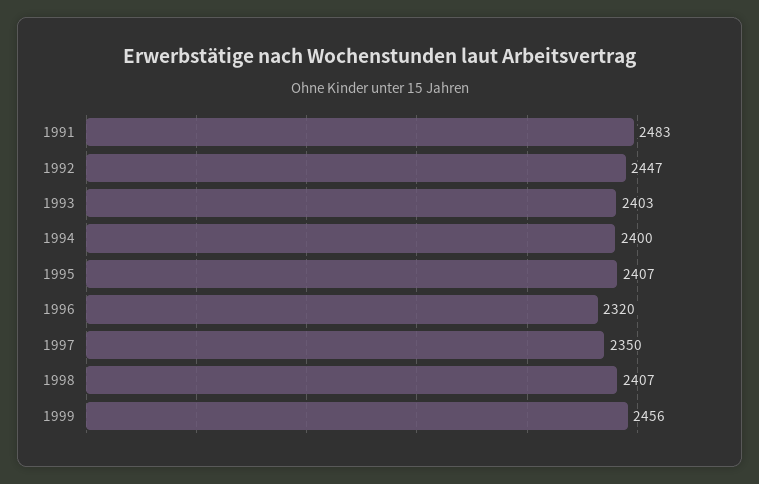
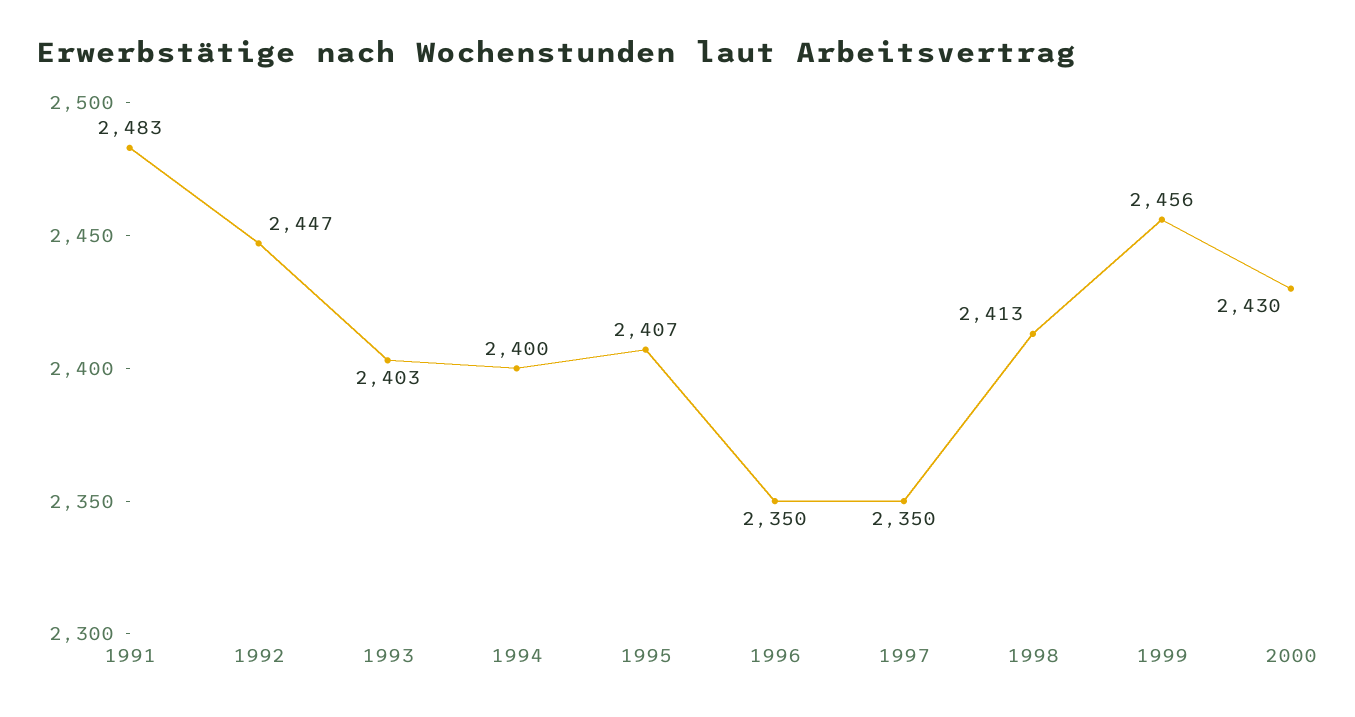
1996: 2320 -> 2350
1998: 2407 -> 2413
2000: none -> 2430

